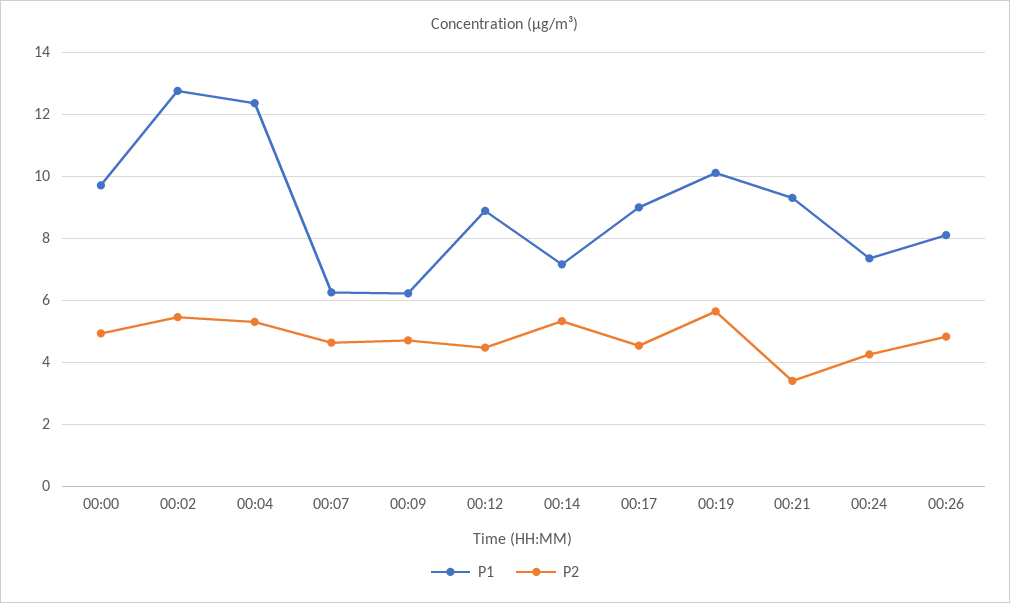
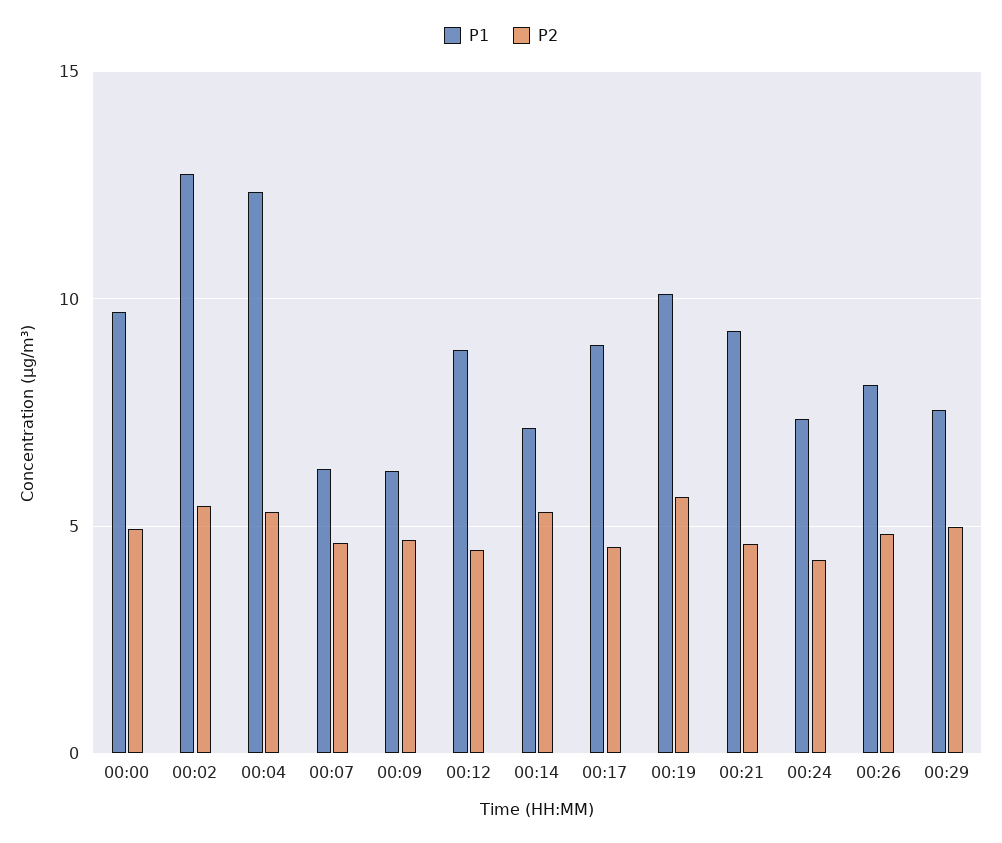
P2, 00:21: 3.4 -> 4.5
P1, 00:29: none -> 7.5
P2, 00:29: none -> 5

